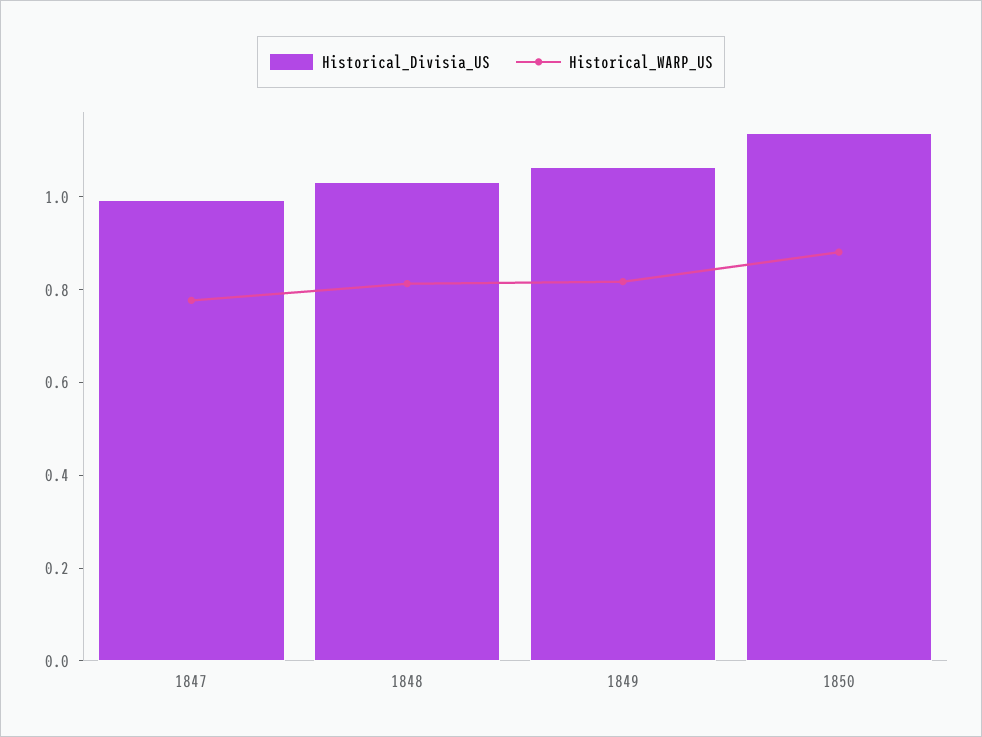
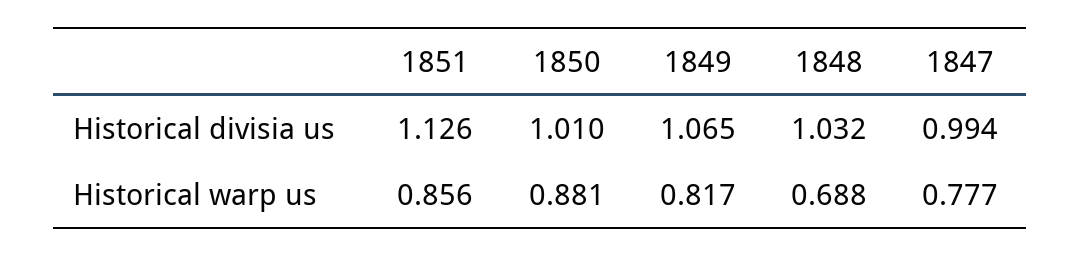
Historical_WARP_US, 1848: 0.8 -> 0.688
Historical_Divisia_US, 1850: 1.15 -> 1.01
Historical_Divisia_US, 1851: none -> 1.126
Historical_WARP_US, 1851: none -> 0.856

